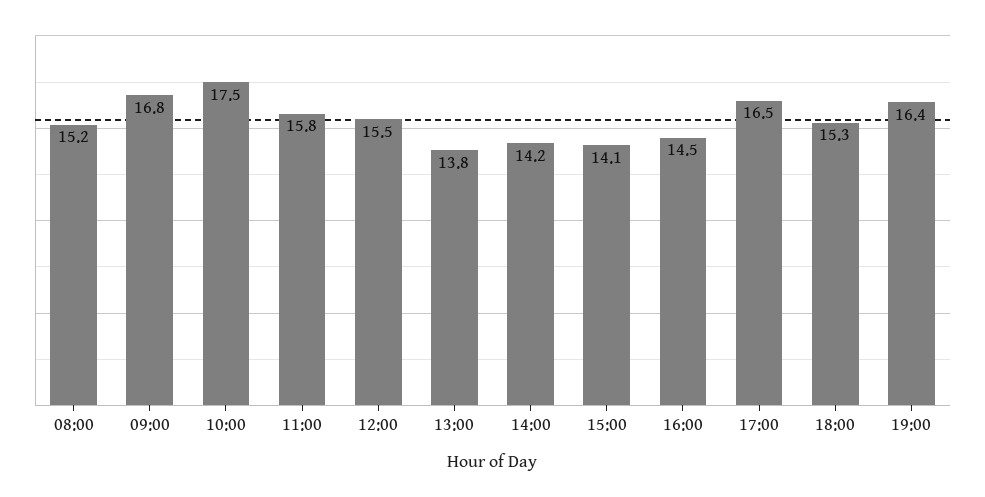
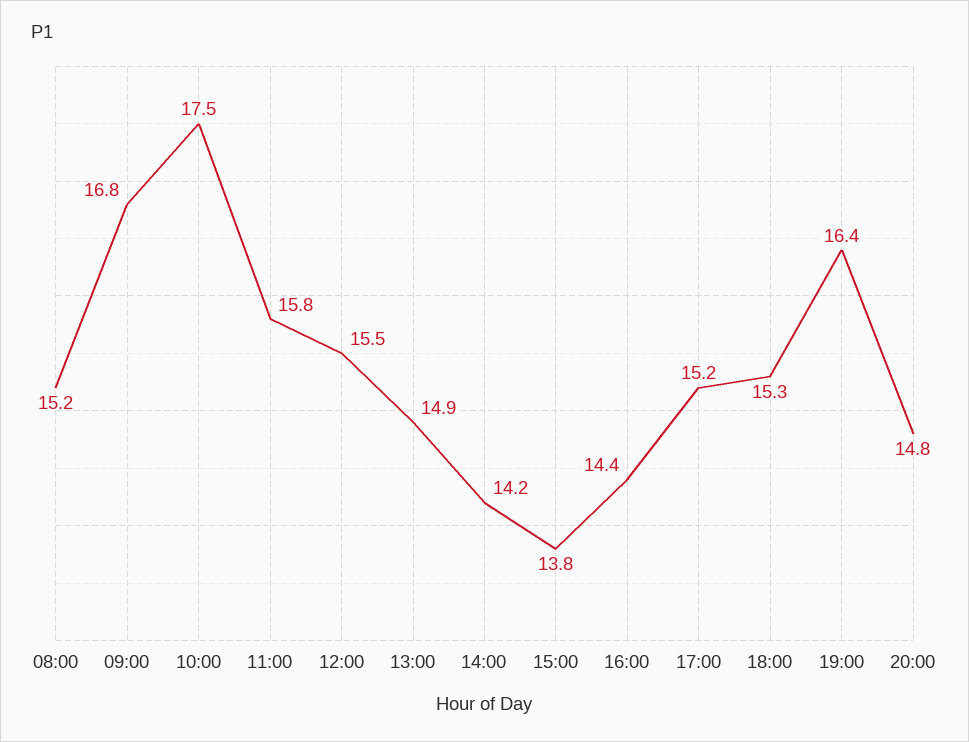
13:00: 13.8 -> 14.9
15:00: 14.1 -> 13.8
16:00: 14.5 -> 14.4
17:00: 16.5 -> 15.2
20:00: none -> 14.8

